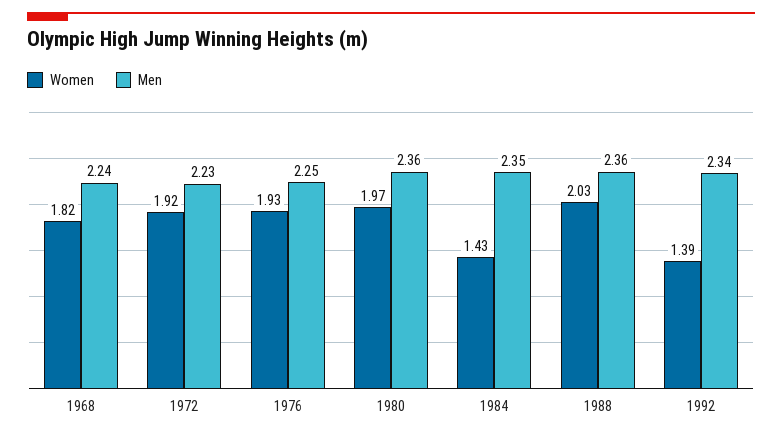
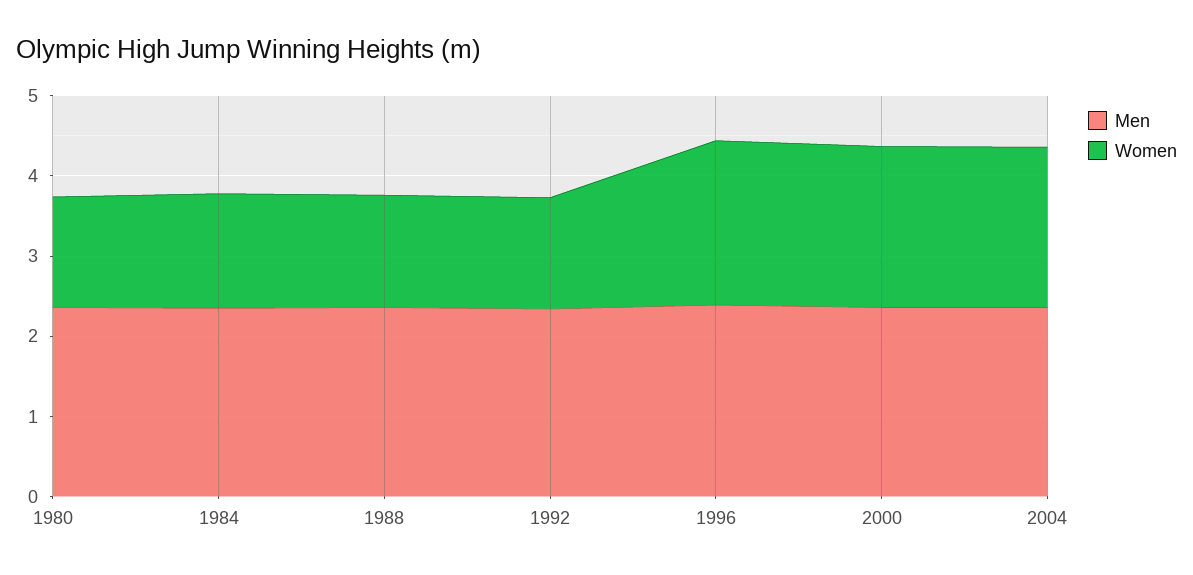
Women, 1968: 1.82 -> none
Men, 1968: 2.24 -> none
Women, 1972: 1.92 -> none
Men, 1972: 2.23 -> none
Women, 1976: 1.93 -> none
Men, 1976: 2.25 -> none
Women, 1980: 1.97 -> 1.4
Women, 1988: 2.03 -> 1.4
Men, 1996: none -> 2.4
Women, 1996: none -> 2
Men, 2000: none -> 2.4
Women, 2000: none -> 2
Men, 2004: none -> 2.4
Women, 2004: none -> 2

